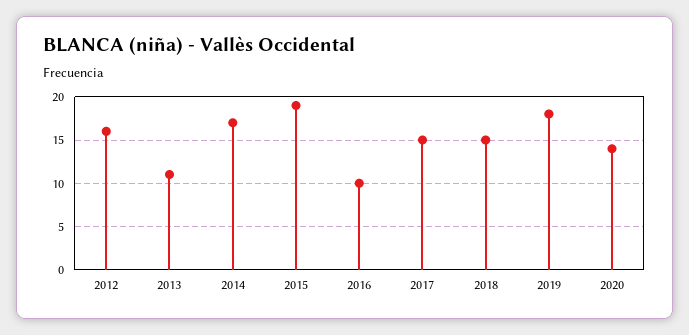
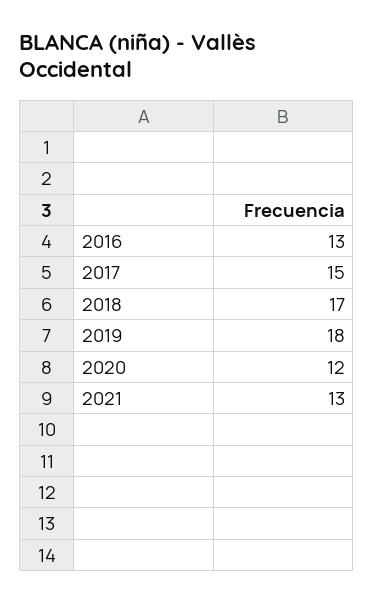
2012: 16 -> none
2013: 11 -> none
2014: 17 -> none
2015: 19 -> none
2016: 10 -> 13
2018: 15 -> 17
2020: 14 -> 12
2021: none -> 13

